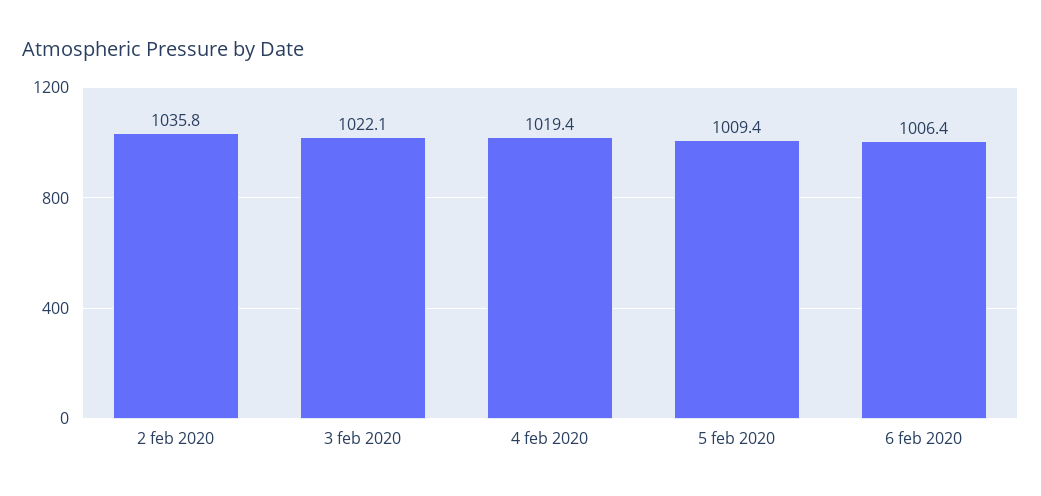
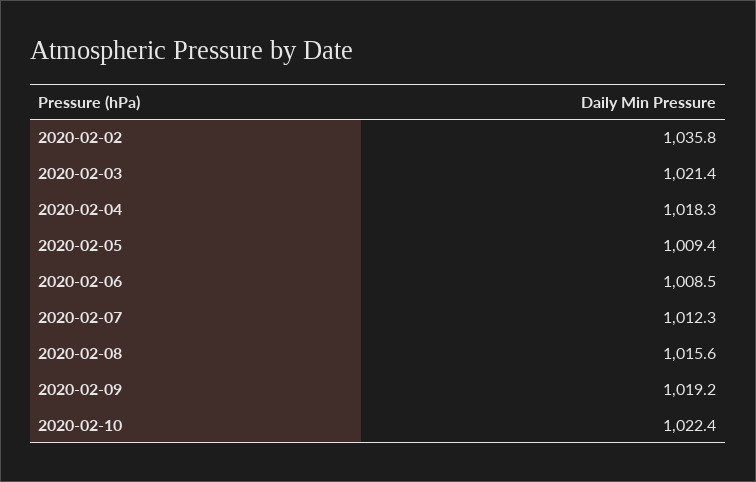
3 feb 2020: 1022.1 -> 1021.4
4 feb 2020: 1019.4 -> 1018.3
6 feb 2020: 1006.4 -> 1008.5
2020-02-07: none -> 1012.3
2020-02-08: none -> 1015.6
2020-02-09: none -> 1019.2
2020-02-10: none -> 1022.4

